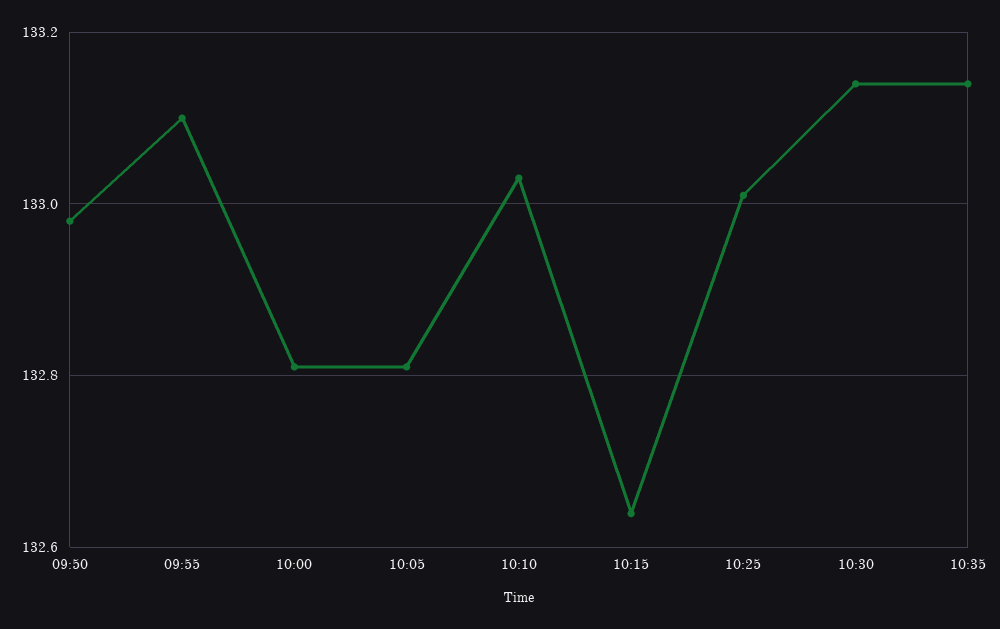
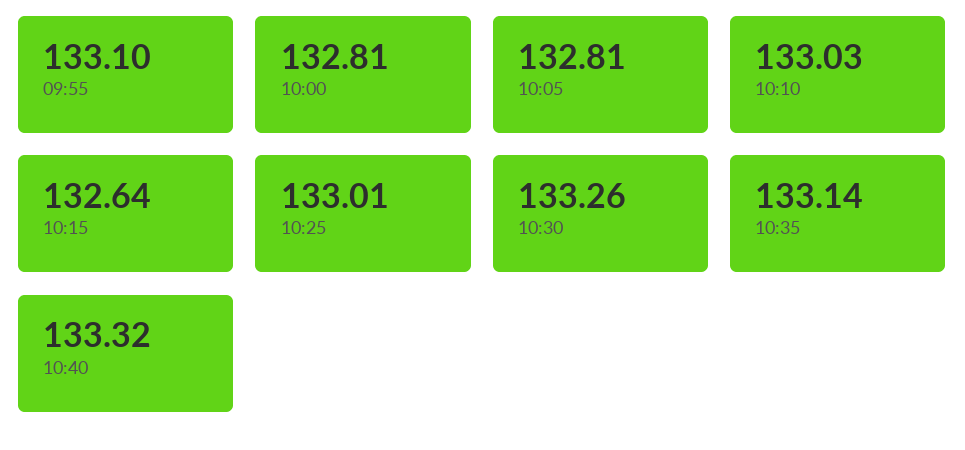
09:50: 132.98 -> none
10:30: 133.14 -> 133.26
10:40: none -> 133.32

